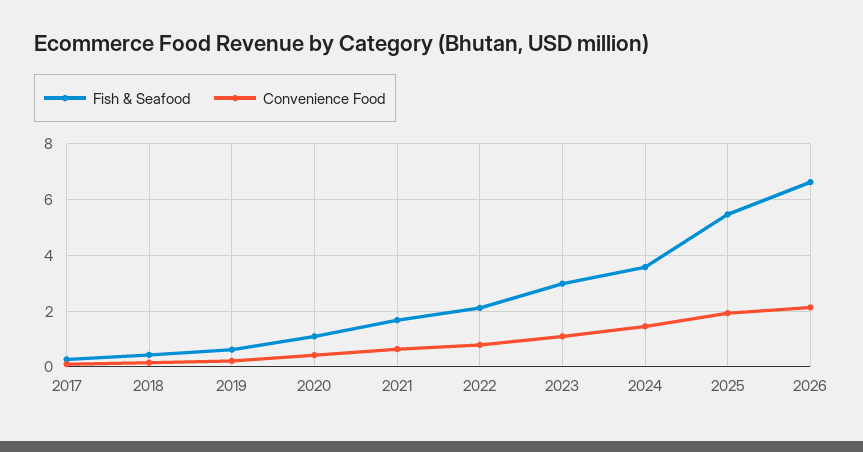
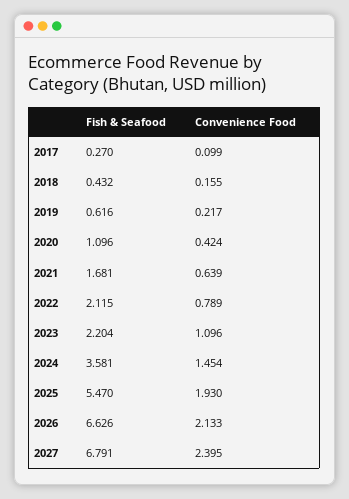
Fish & Seafood, 2023: 3 -> 2.204
Fish & Seafood, 2027: none -> 6.791
Convenience Food, 2027: none -> 2.395

